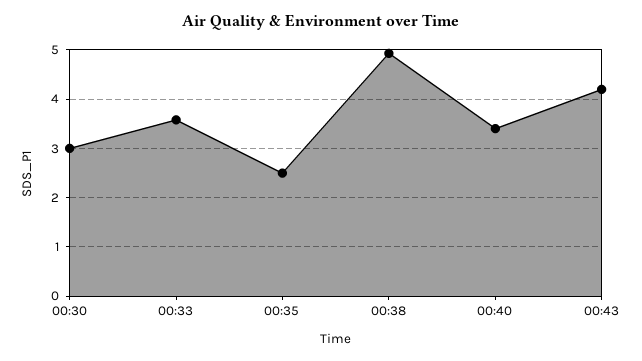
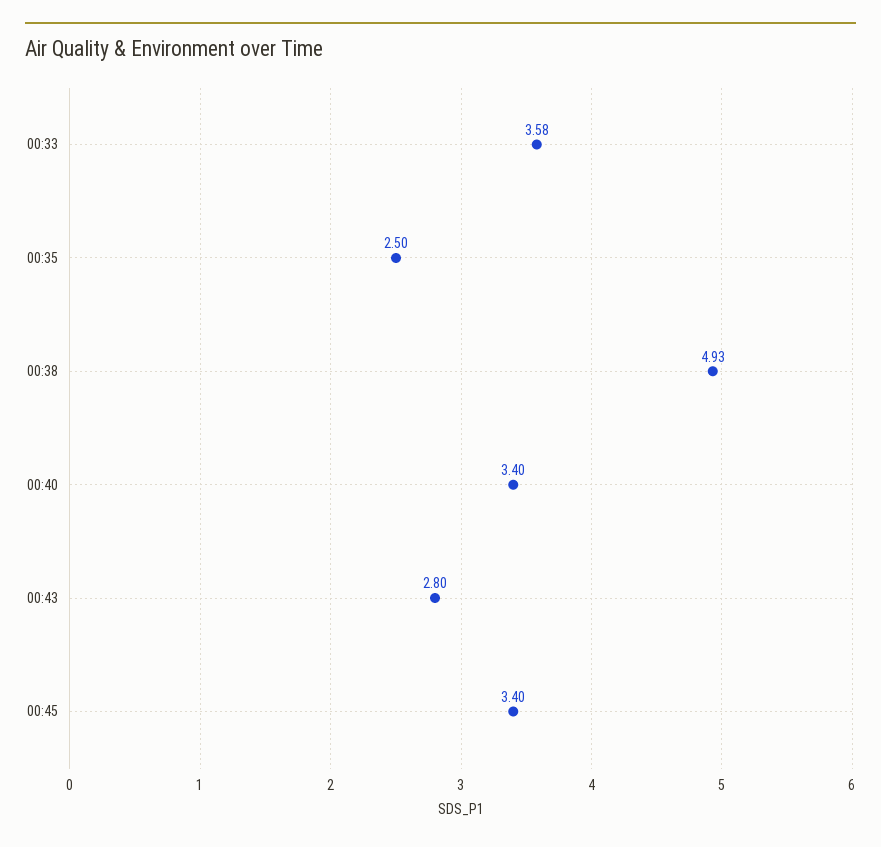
00:30: 3 -> none
00:43: 4.2 -> 2.8
00:45: none -> 3.4

